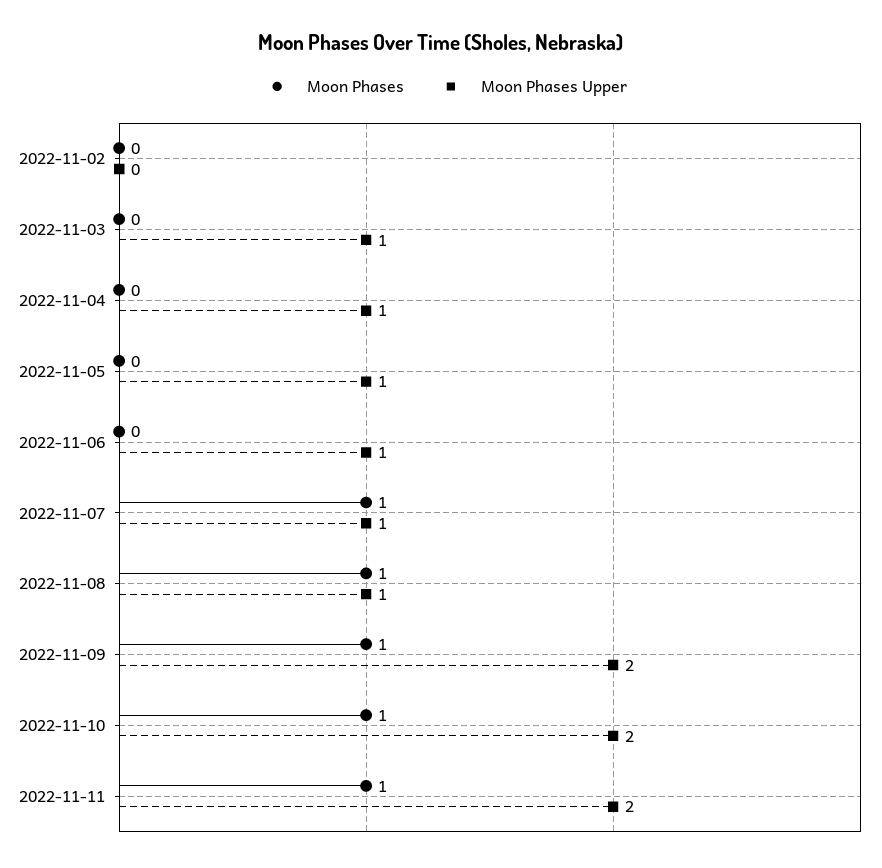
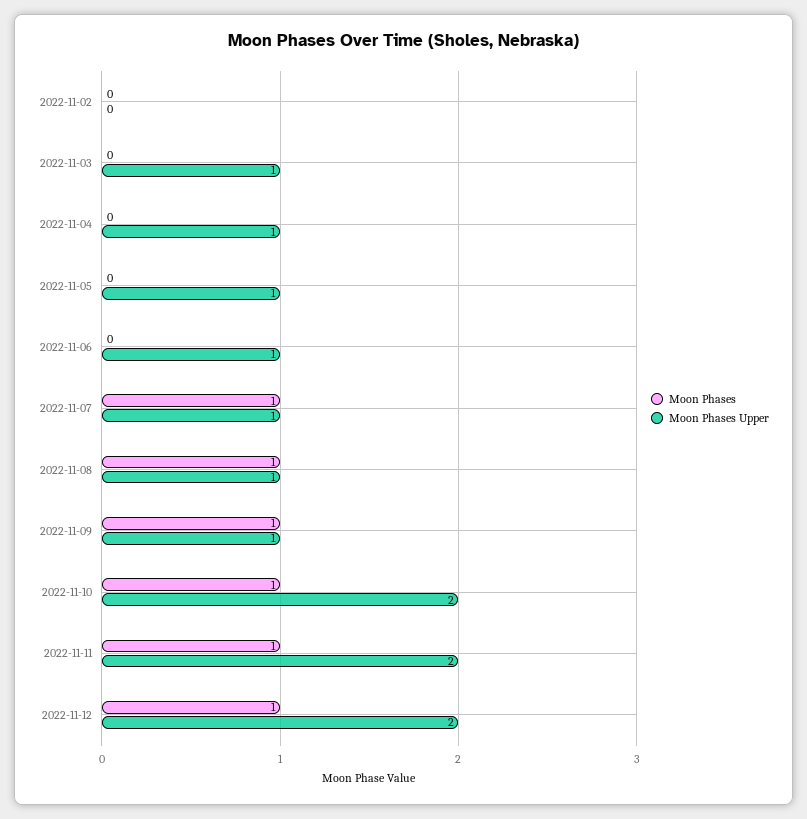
Moon Phases Upper, 2022-11-09: 2 -> 1
Moon Phases, 2022-11-12: none -> 1
Moon Phases Upper, 2022-11-12: none -> 2

